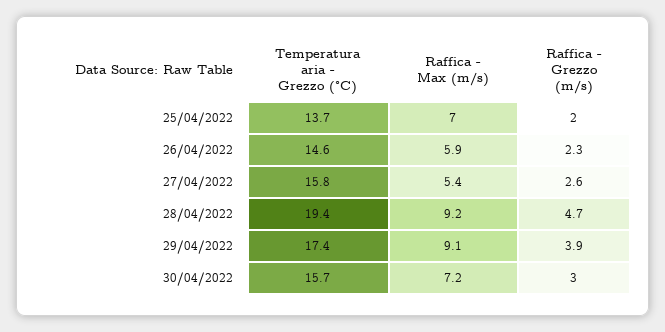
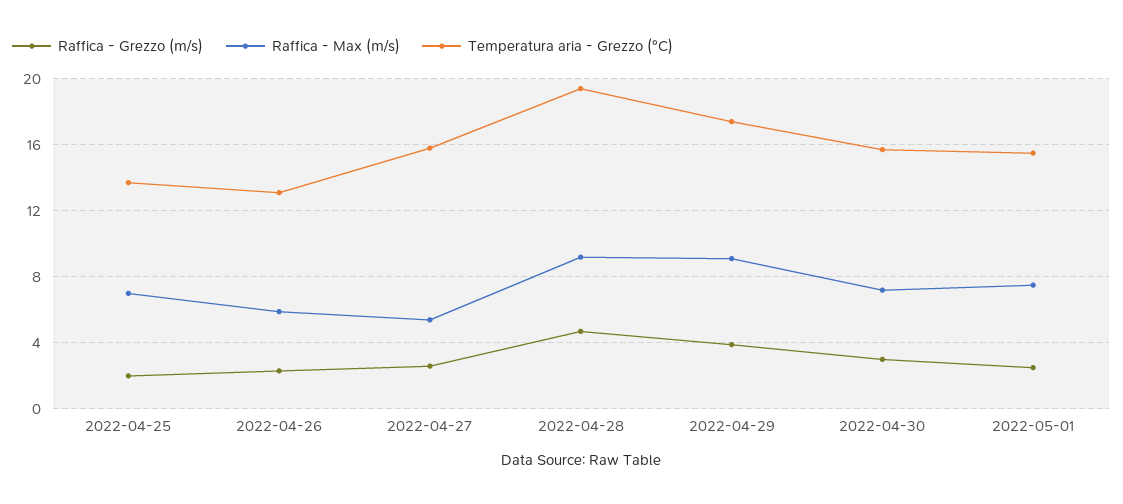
Temperatura aria - Grezzo (°C), 26/04/2022: 14.6 -> 13
Raffica - Grezzo (m/s), 2022-05-01: none -> 2.5
Raffica - Max (m/s), 2022-05-01: none -> 7.5
Temperatura aria - Grezzo (°C), 2022-05-01: none -> 15.5

